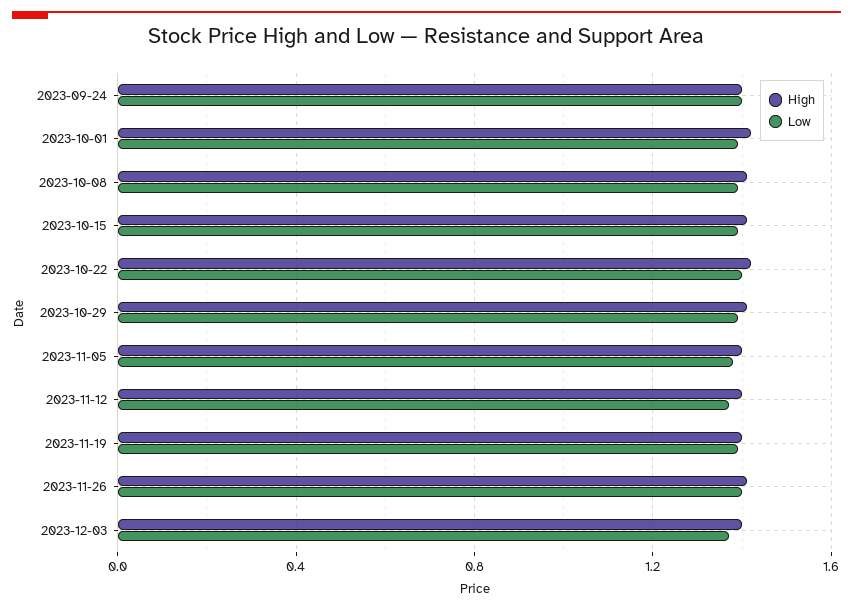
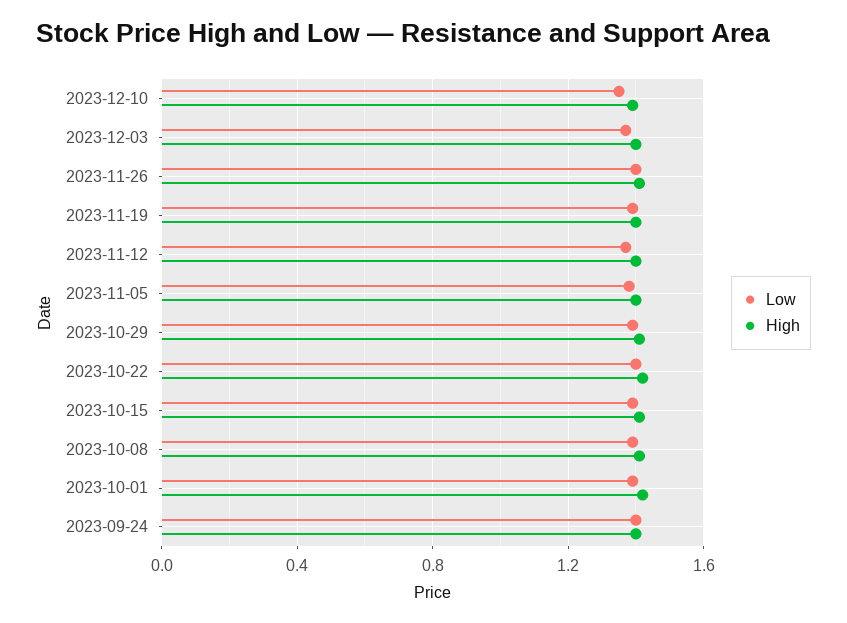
Low, 2023-12-10: none -> 1.35
High, 2023-12-10: none -> 1.4

